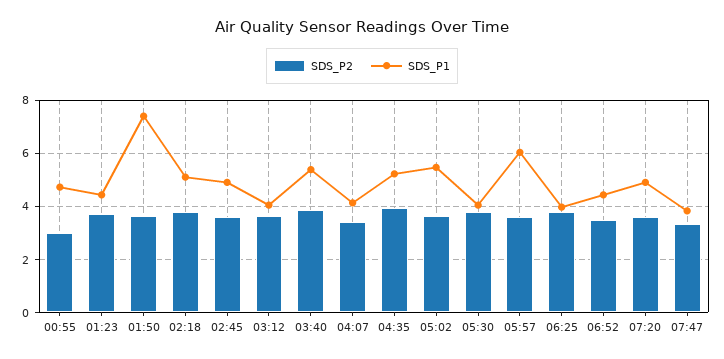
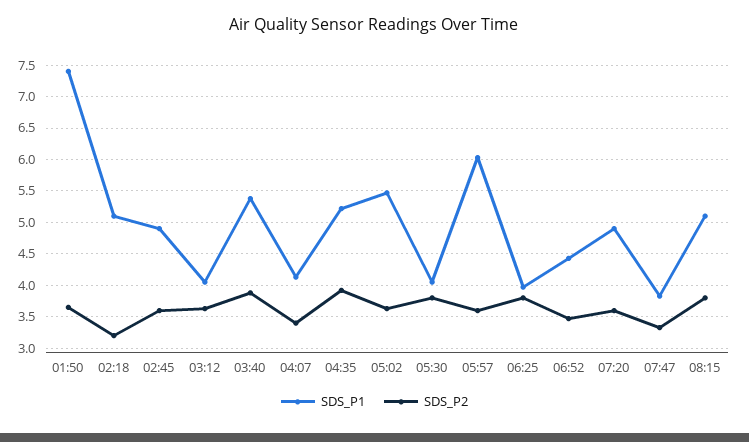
SDS_P2, 00:55: 3 -> none
SDS_P1, 00:55: 4.75 -> none
SDS_P2, 01:23: 3.75 -> none
SDS_P1, 01:23: 4.5 -> none
SDS_P2, 02:18: 3.75 -> 3.2
SDS_P1, 08:15: none -> 5.1
SDS_P2, 08:15: none -> 3.8

